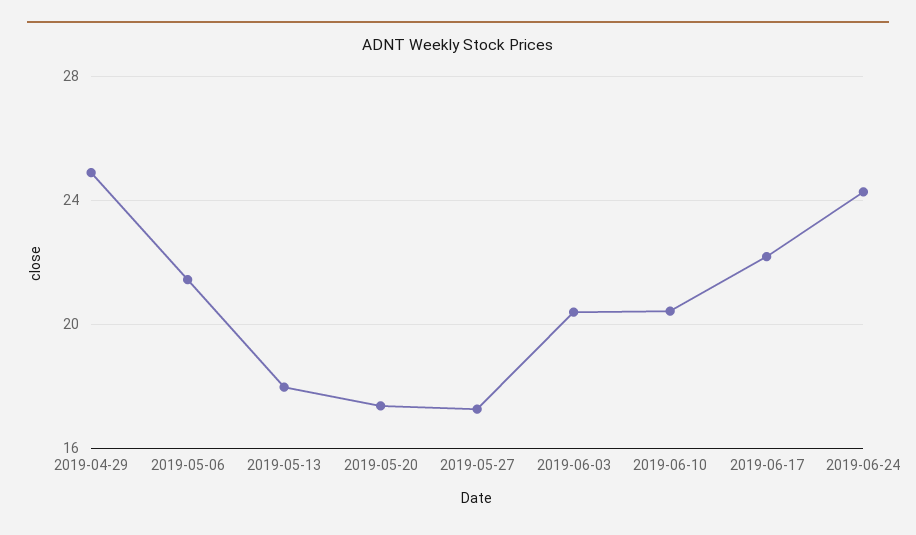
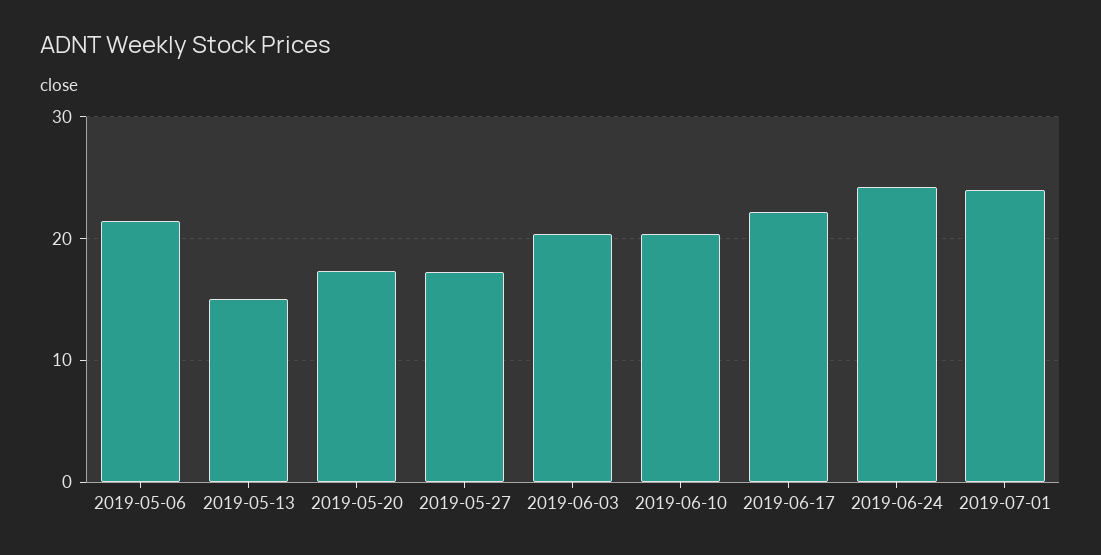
2019-04-29: 25 -> none
2019-05-13: 18 -> 15
2019-07-01: none -> 24

